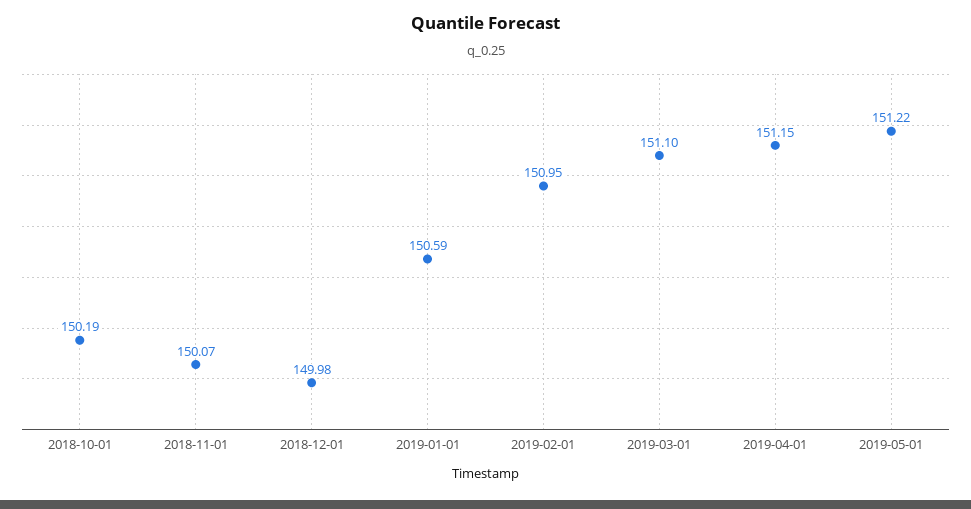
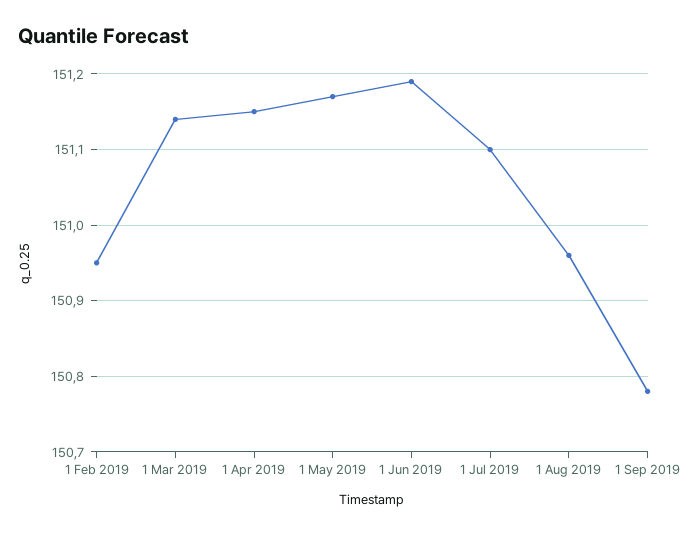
2018-10-01: 150.19 -> none
2018-11-01: 150.07 -> none
2018-12-01: 149.98 -> none
2019-01-01: 150.59 -> none
2019-03-01: 151.1 -> 151.14
2019-05-01: 151.22 -> 151.17
1 Jun 2019: none -> 151.19
1 Jul 2019: none -> 151.1
1 Aug 2019: none -> 150.96
1 Sep 2019: none -> 150.78

